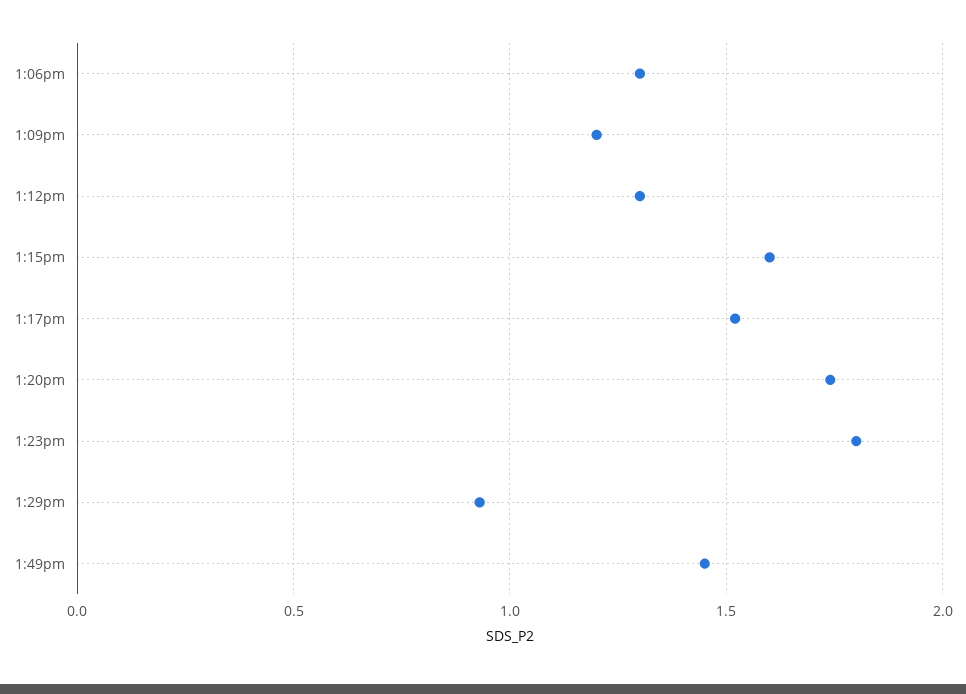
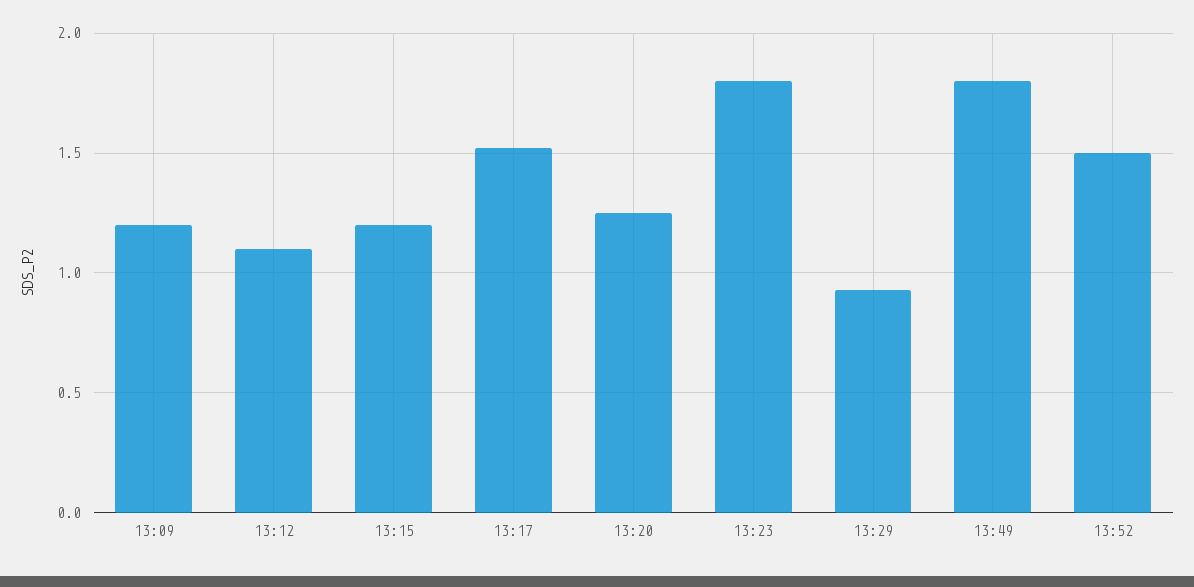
1:06pm: 1.3 -> none
1:12pm: 1.3 -> 1.1
1:15pm: 1.6 -> 1.2
1:20pm: 1.75 -> 1.25
1:49pm: 1.45 -> 1.8
13:52: none -> 1.5

